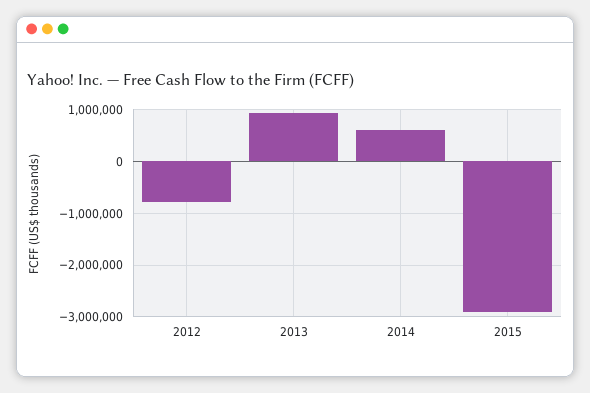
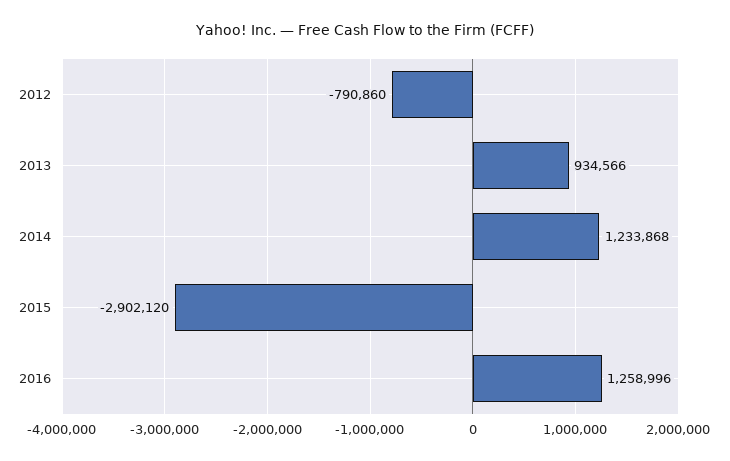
2014: 600000 -> 1233868
2016: none -> 1258996

